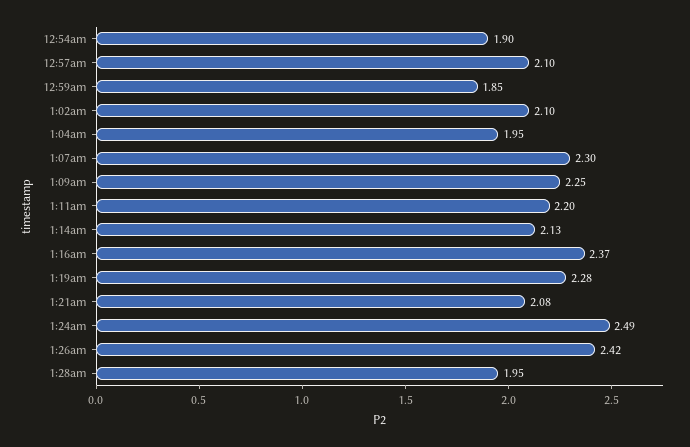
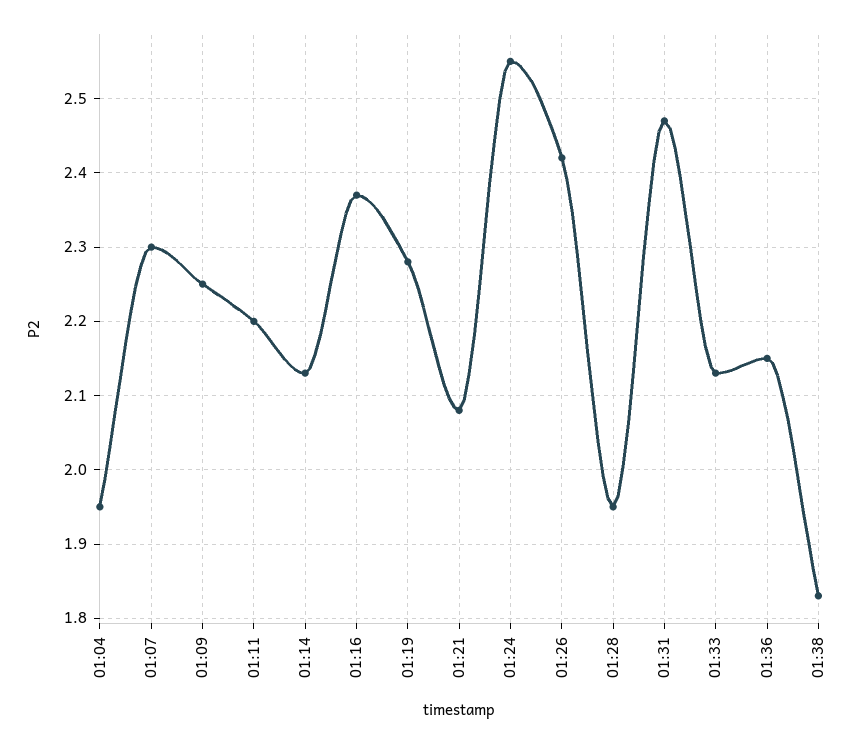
12:54am: 1.9 -> none
12:57am: 2.1 -> none
12:59am: 1.85 -> none
1:02am: 2.1 -> none
1:24am: 2.49 -> 2.55
01:31: none -> 2.47
01:33: none -> 2.13
01:36: none -> 2.15
01:38: none -> 1.83

